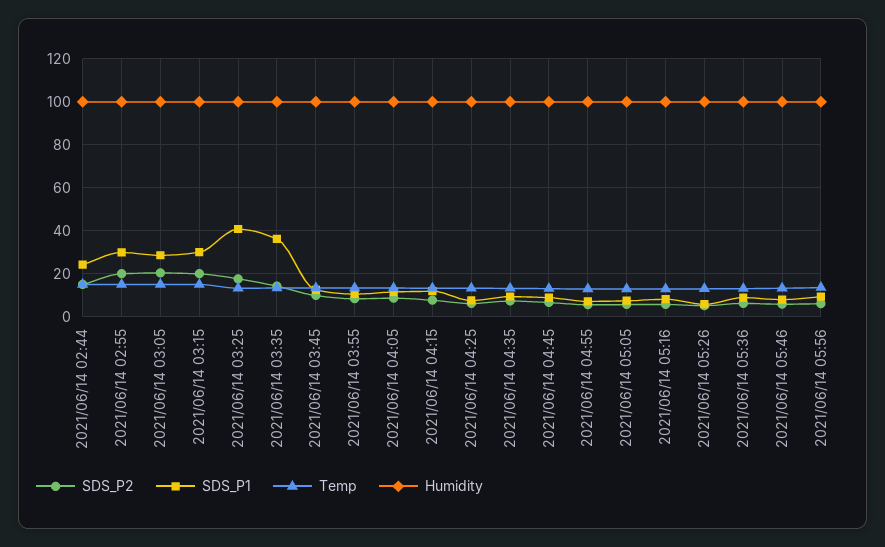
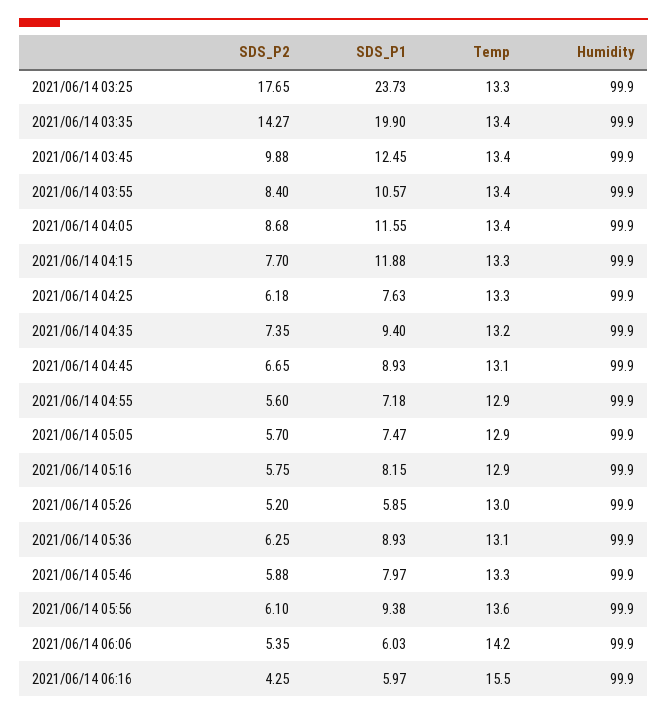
SDS_P2, 2021/06/14 02:44: 15 -> none
SDS_P1, 2021/06/14 02:44: 25 -> none
Temp, 2021/06/14 02:44: 15 -> none
Humidity, 2021/06/14 02:44: 100 -> none
SDS_P2, 2021/06/14 02:55: 20 -> none
SDS_P1, 2021/06/14 02:55: 30 -> none
Temp, 2021/06/14 02:55: 15 -> none
Humidity, 2021/06/14 02:55: 100 -> none
SDS_P2, 2021/06/14 03:05: 20 -> none
SDS_P1, 2021/06/14 03:05: 30 -> none
Temp, 2021/06/14 03:05: 15 -> none
Humidity, 2021/06/14 03:05: 100 -> none
SDS_P2, 2021/06/14 03:15: 20 -> none
SDS_P1, 2021/06/14 03:15: 30 -> none
Temp, 2021/06/14 03:15: 15 -> none
Humidity, 2021/06/14 03:15: 100 -> none
SDS_P1, 2021/06/14 03:25: 40 -> 23.73
SDS_P1, 2021/06/14 03:35: 35 -> 19.9
SDS_P2, 2021/06/14 06:06: none -> 5.35
SDS_P1, 2021/06/14 06:06: none -> 6.03
Temp, 2021/06/14 06:06: none -> 14.2
Humidity, 2021/06/14 06:06: none -> 99.9
SDS_P2, 2021/06/14 06:16: none -> 4.25
SDS_P1, 2021/06/14 06:16: none -> 5.97
Temp, 2021/06/14 06:16: none -> 15.5
Humidity, 2021/06/14 06:16: none -> 99.9

